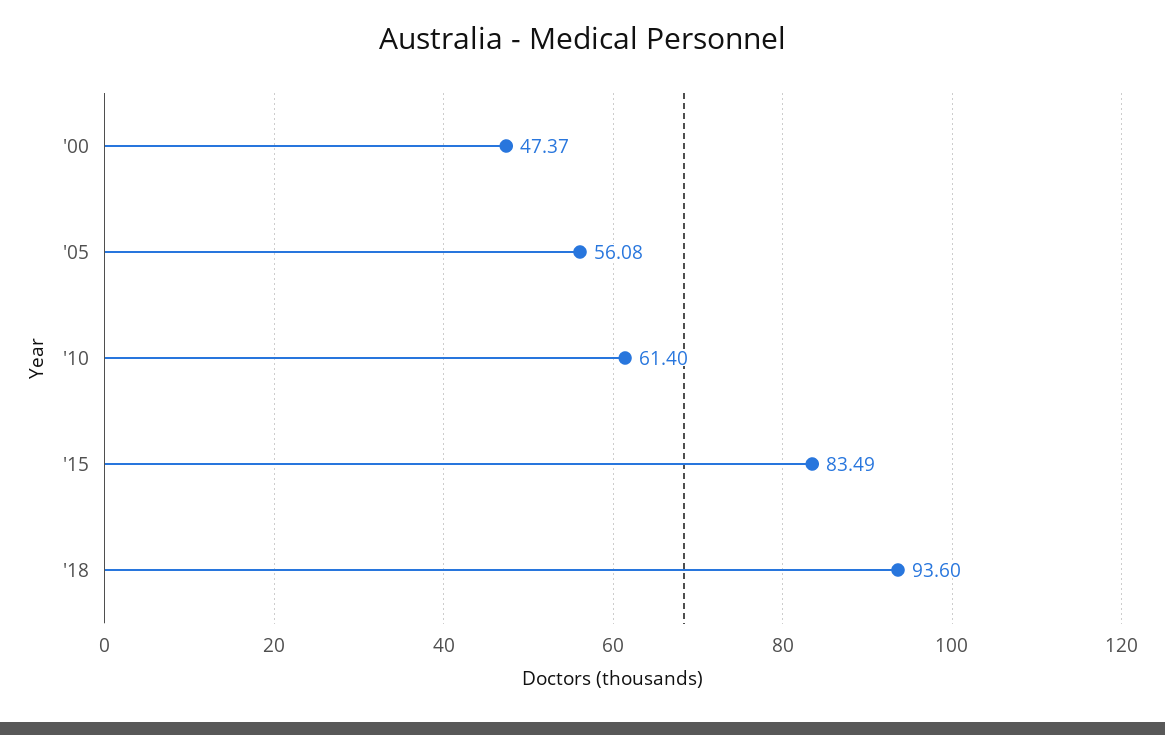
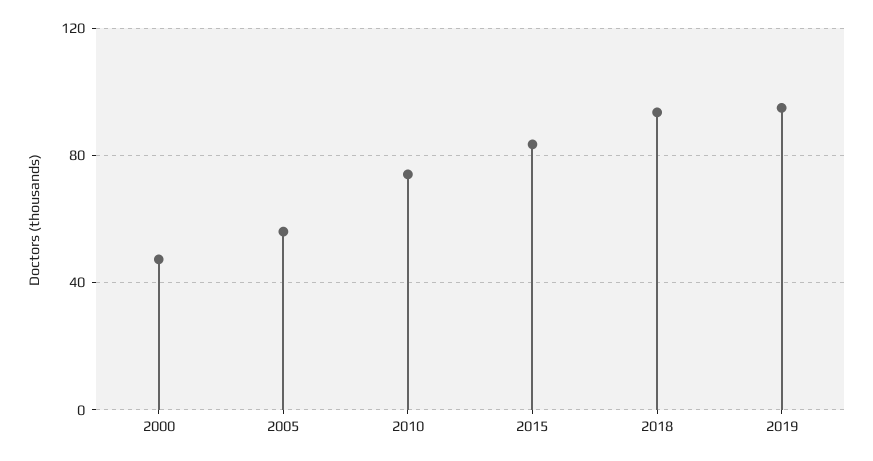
'10: 61.4 -> 75
2019: none -> 95

